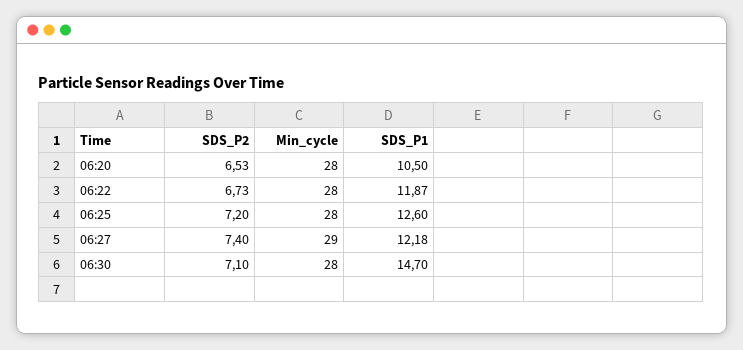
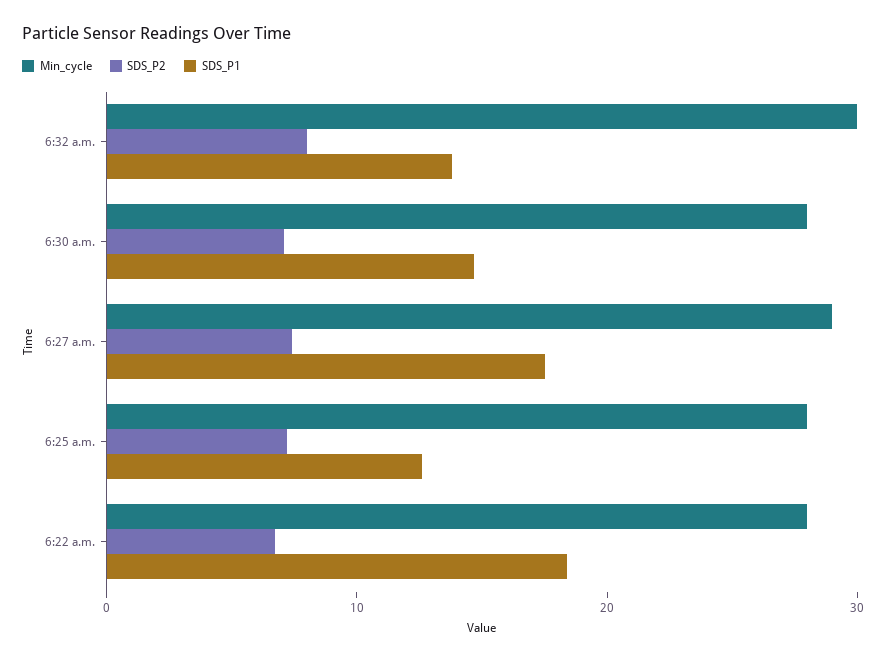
SDS_P2, 06:20: 6.53 -> none
Min_cycle, 06:20: 28 -> none
SDS_P1, 06:20: 10.5 -> none
SDS_P1, 06:22: 11.87 -> 18
SDS_P1, 06:27: 12.18 -> 18
Min_cycle, 6:32 a.m.: none -> 30
SDS_P2, 6:32 a.m.: none -> 8
SDS_P1, 6:32 a.m.: none -> 14

